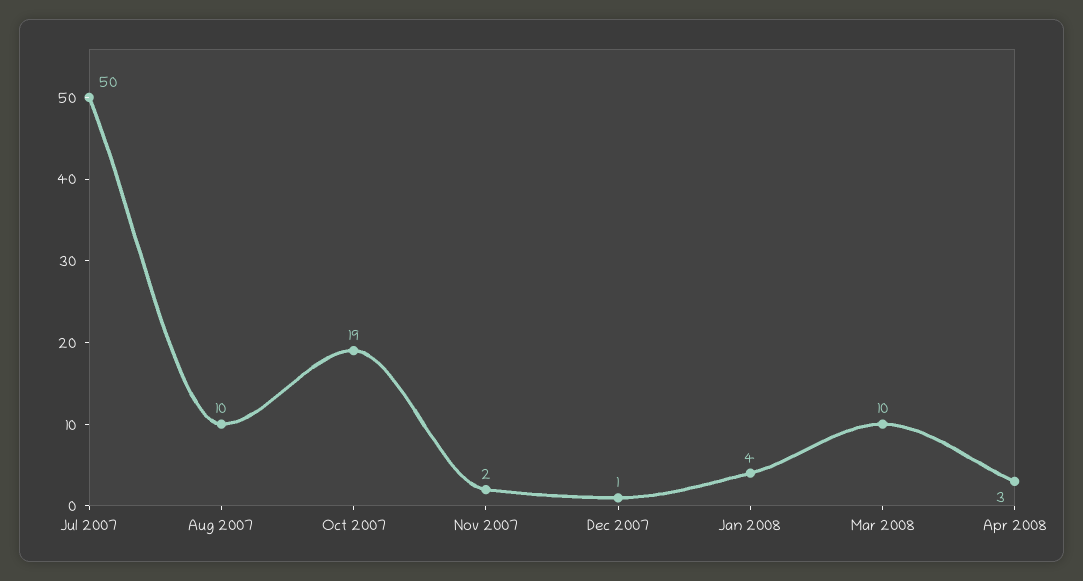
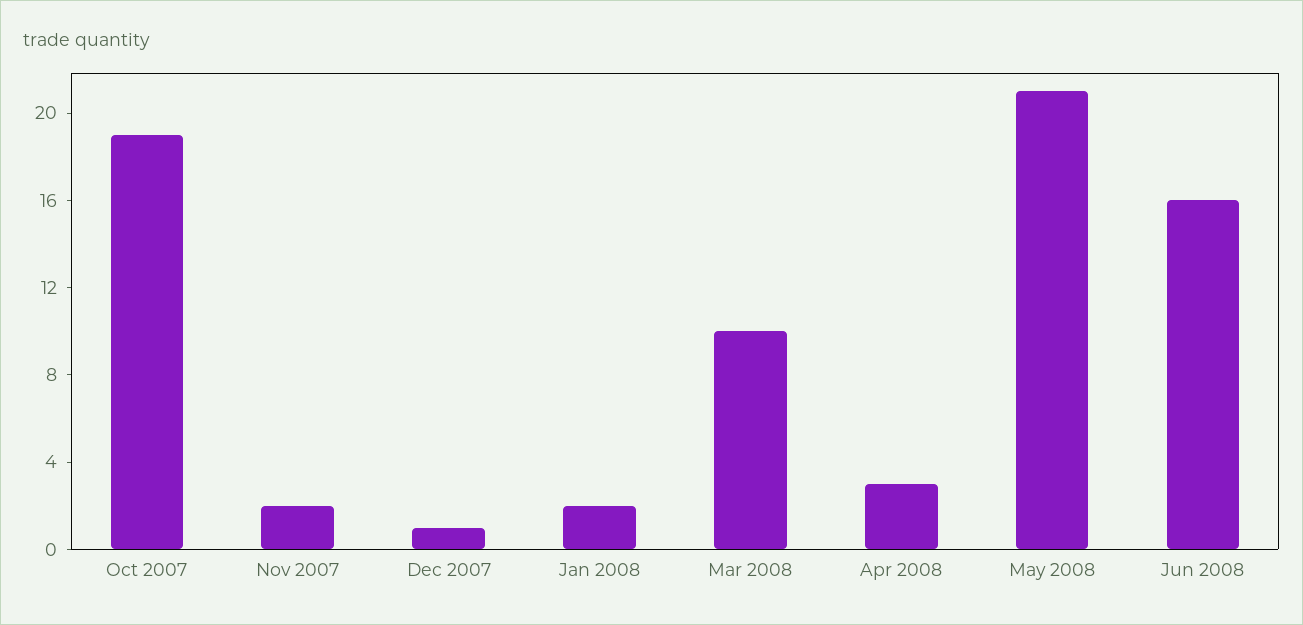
Jul 2007: 50 -> none
Aug 2007: 10 -> none
Jan 2008: 4 -> 2
May 2008: none -> 21
Jun 2008: none -> 16

